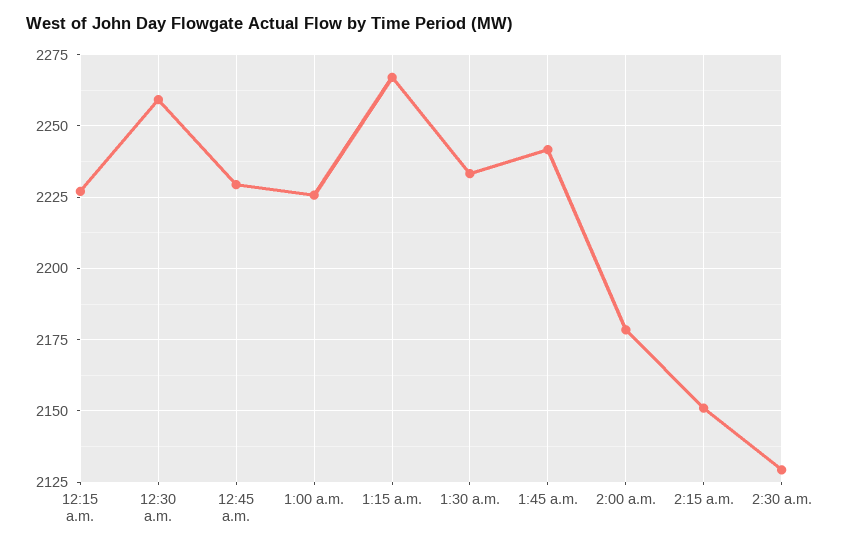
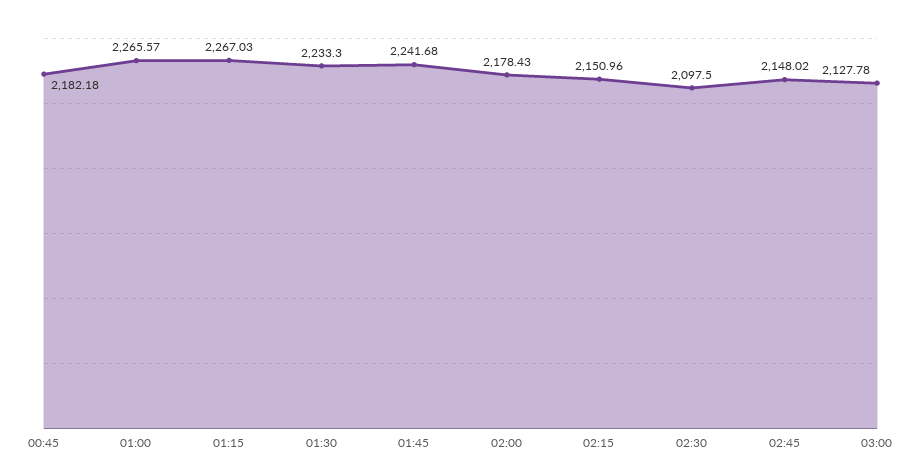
12:15 a.m.: 2227.5 -> none
12:30 a.m.: 2260 -> none
12:45 a.m.: 2230 -> 2182.18
1:00 a.m.: 2225 -> 2265.57
2:30 a.m.: 2130 -> 2097.5
02:45: none -> 2148.02
03:00: none -> 2127.78

